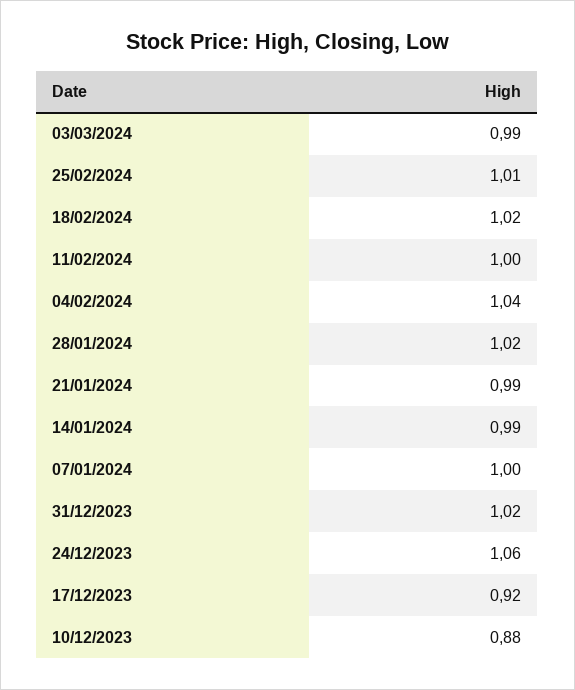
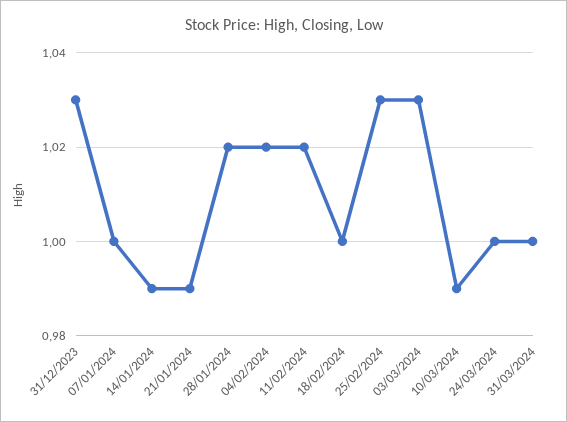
03/03/2024: 0.99 -> 1.03
25/02/2024: 1.01 -> 1.03
18/02/2024: 1.02 -> 1
11/02/2024: 1 -> 1.02
04/02/2024: 1.04 -> 1.02
31/12/2023: 1.02 -> 1.03
24/12/2023: 1.06 -> none
17/12/2023: 0.92 -> none
10/12/2023: 0.88 -> none
10/03/2024: none -> 0.99
24/03/2024: none -> 1
31/03/2024: none -> 1

